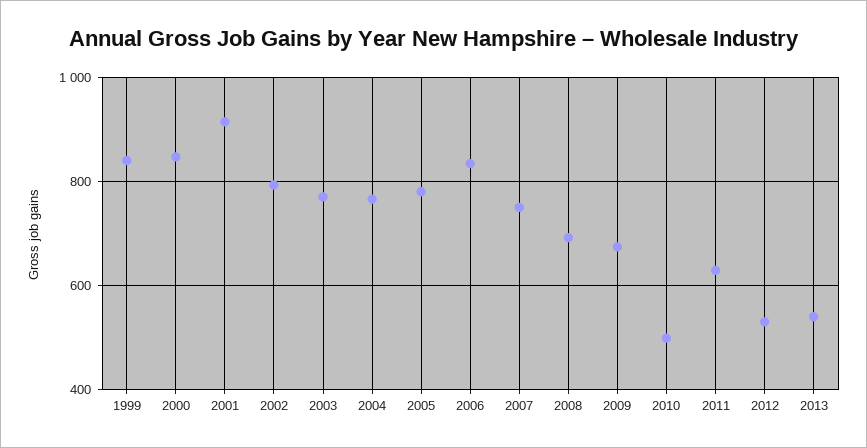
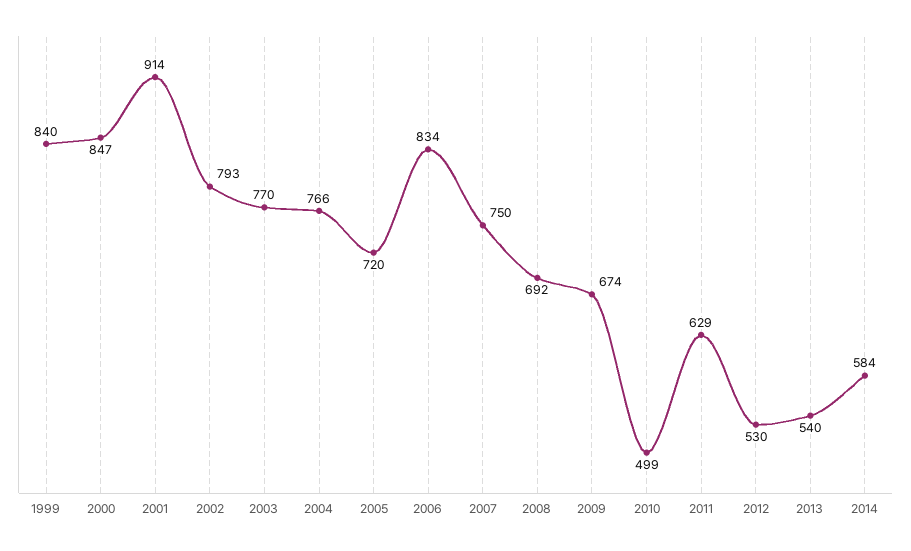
2005: 780 -> 720
2014: none -> 584

